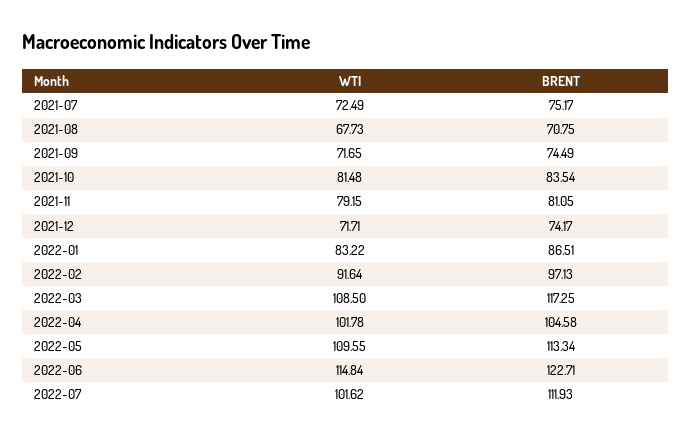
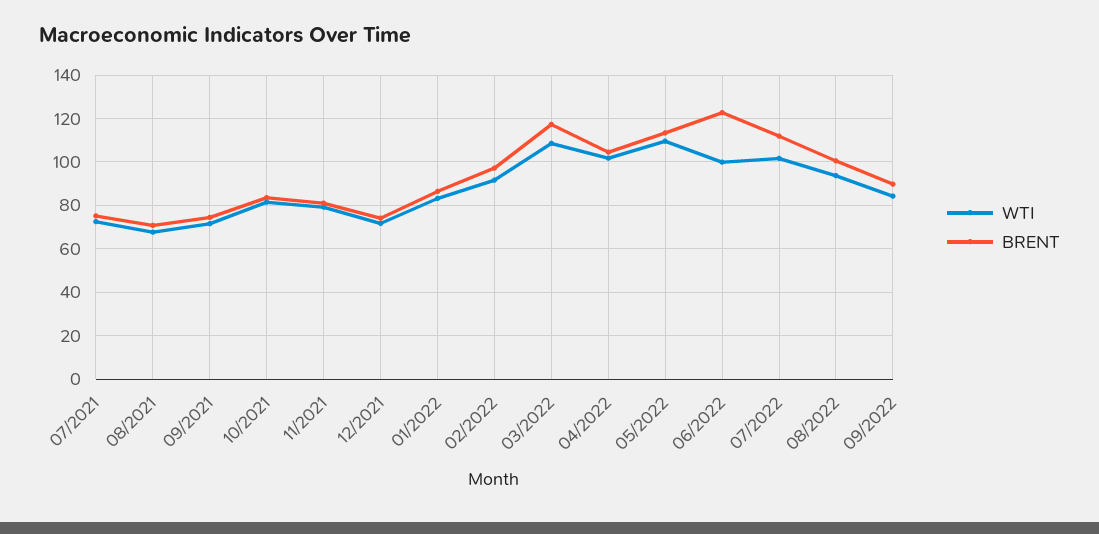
WTI, 2022-06: 114.84 -> 100
WTI, 08/2022: none -> 95
BRENT, 08/2022: none -> 100
WTI, 09/2022: none -> 85
BRENT, 09/2022: none -> 90

